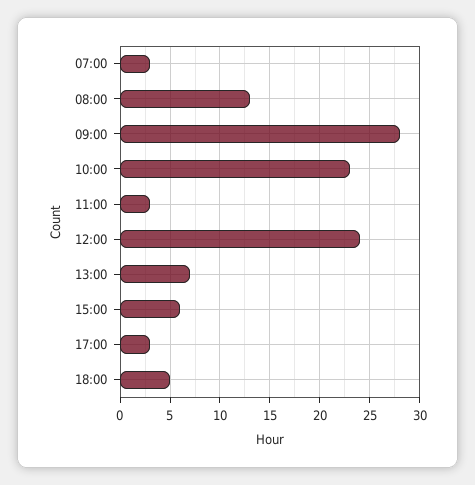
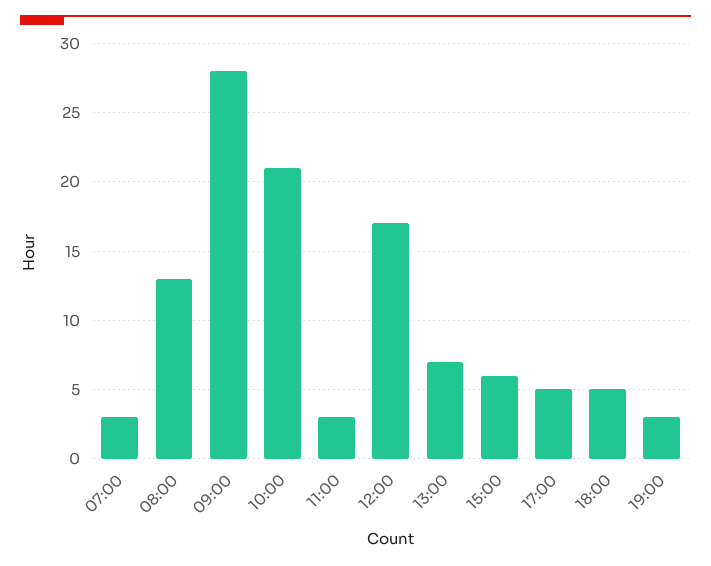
10:00: 23 -> 21
12:00: 24 -> 17
17:00: 3 -> 5
19:00: none -> 3

